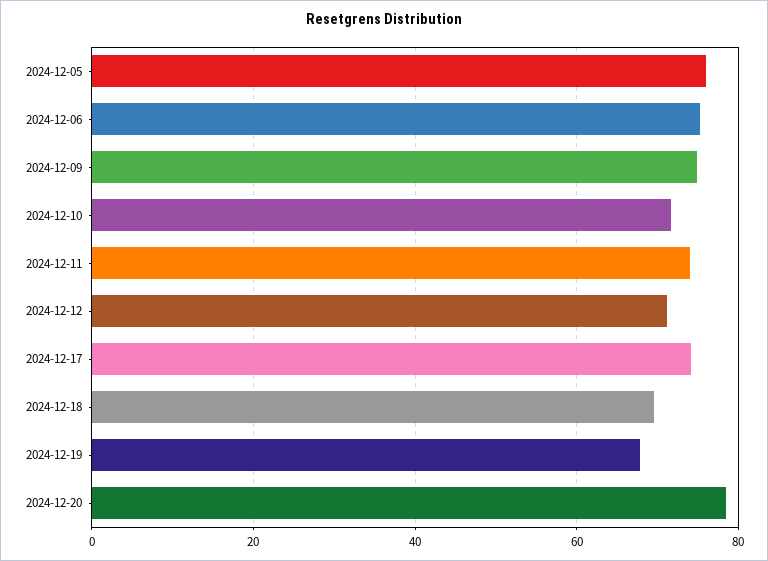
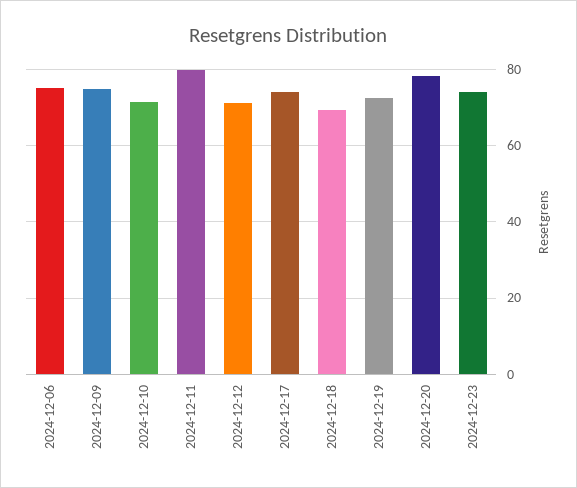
2024-12-05: 76 -> none
2024-12-11: 74 -> 80
2024-12-19: 68 -> 72
2024-12-23: none -> 74

